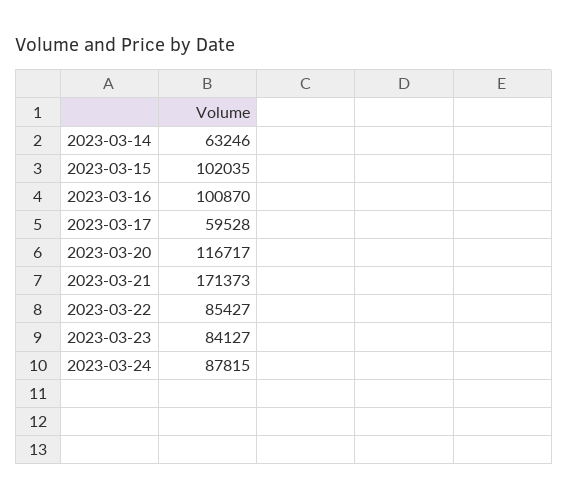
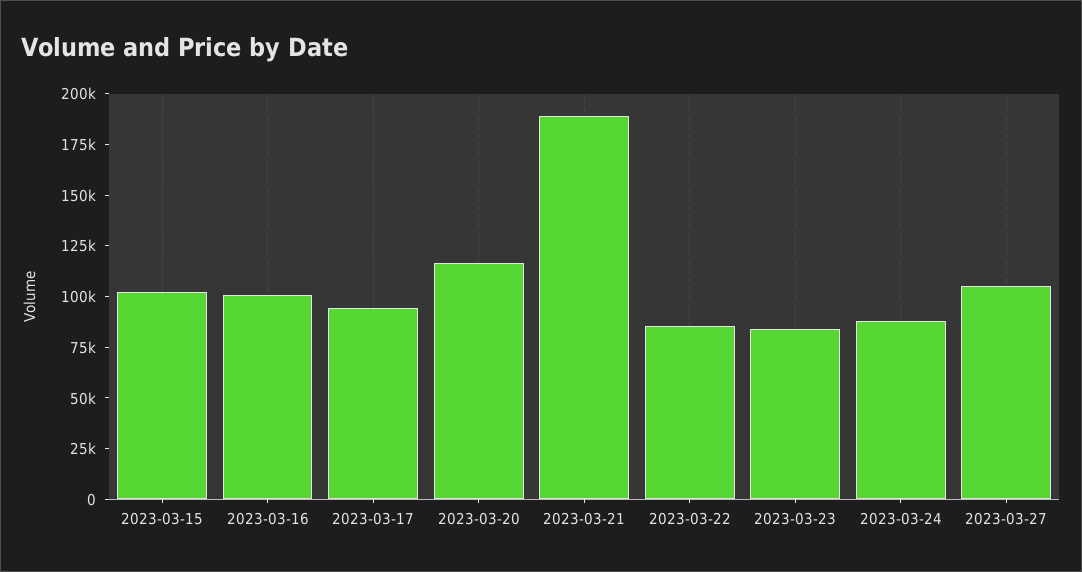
2023-03-14: 63246 -> none
2023-03-17: 59528 -> 95000
2023-03-21: 171373 -> 190000
2023-03-27: none -> 105000

